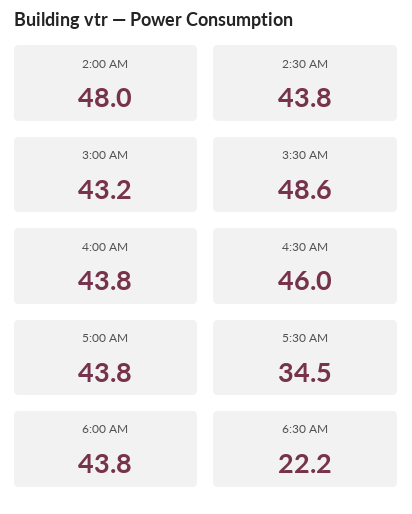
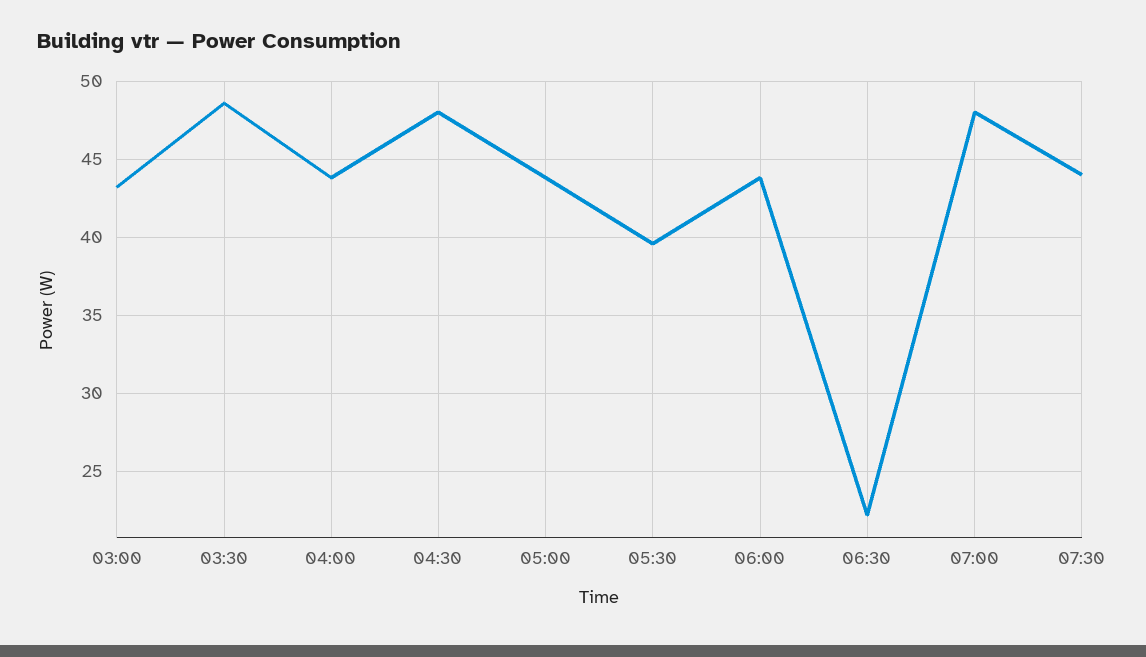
2:00 AM: 48 -> none
2:30 AM: 43.8 -> none
4:30 AM: 46 -> 48
5:30 AM: 34.5 -> 39.5
07:00: none -> 48
07:30: none -> 44

